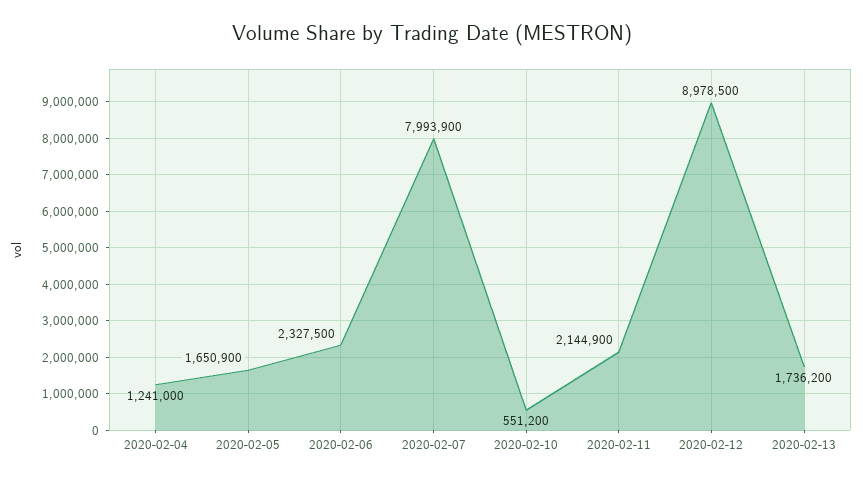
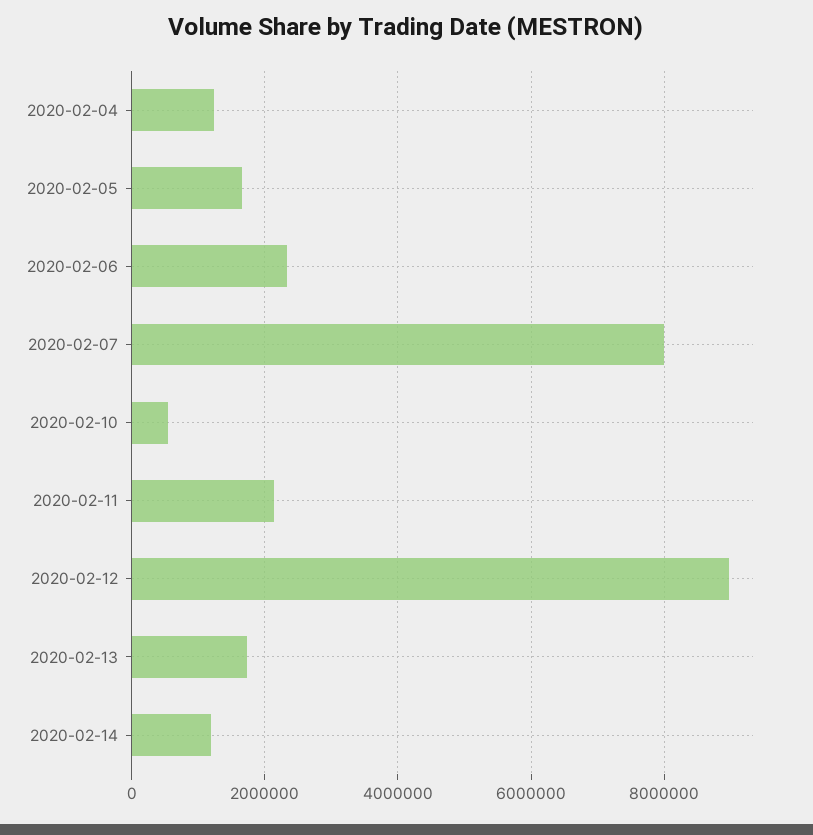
2020-02-14: none -> 1200000

